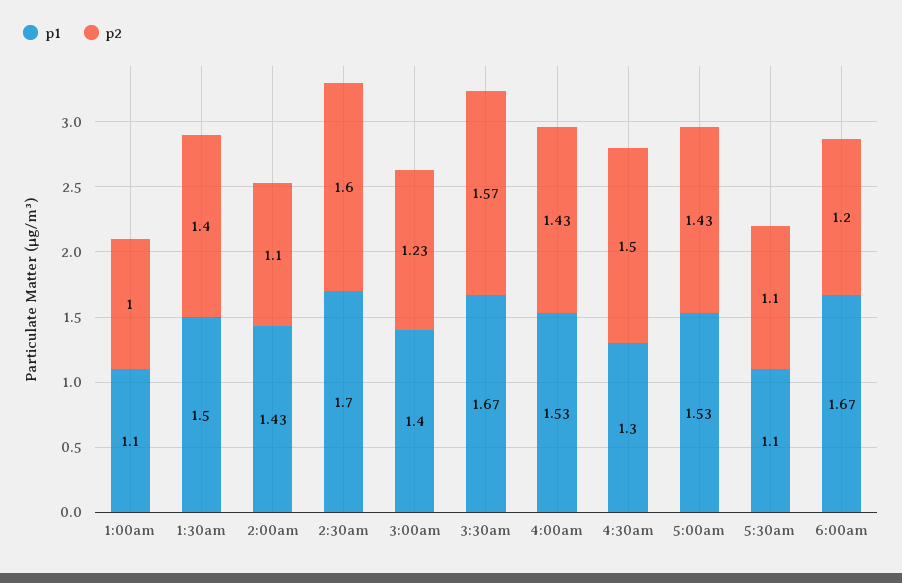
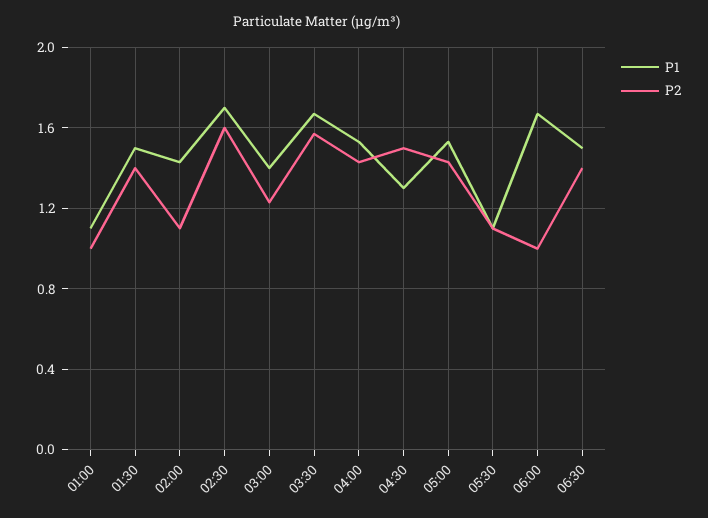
p2, 6:00am: 1.2 -> 1
p1, 06:30: none -> 1.5
p2, 06:30: none -> 1.4

